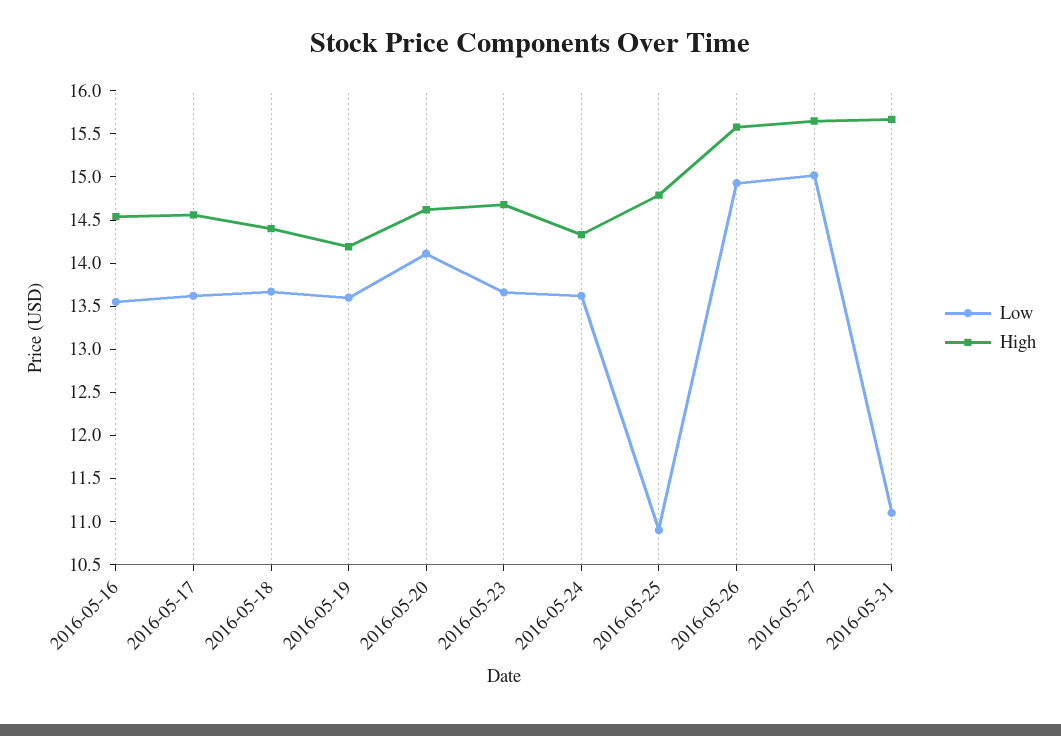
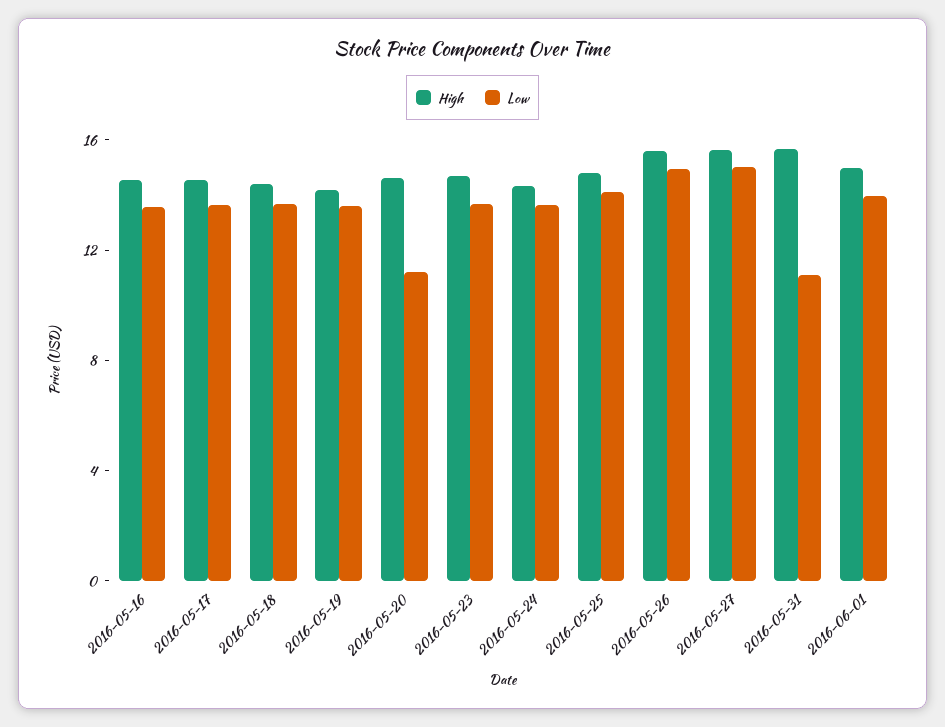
Low, 2016-05-20: 14.1 -> 11
Low, 2016-05-25: 10.9 -> 14
High, 2016-06-01: none -> 15
Low, 2016-06-01: none -> 14

